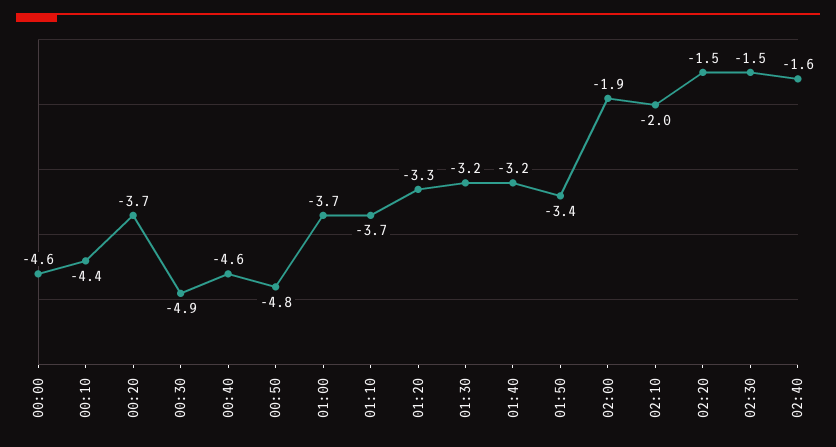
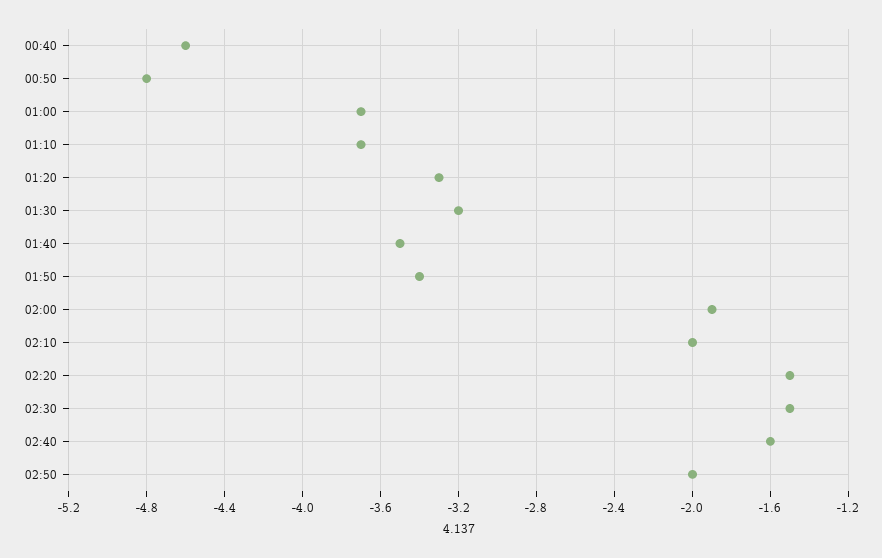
00:00: -4.6 -> none
00:10: -4.4 -> none
00:20: -3.7 -> none
00:30: -4.9 -> none
01:40: -3.2 -> -3.5
02:50: none -> -2

